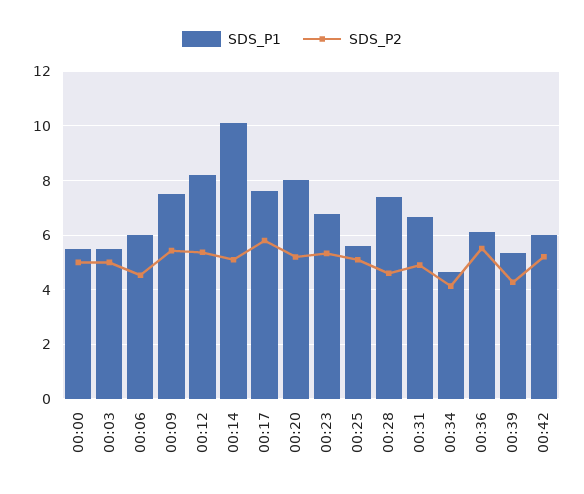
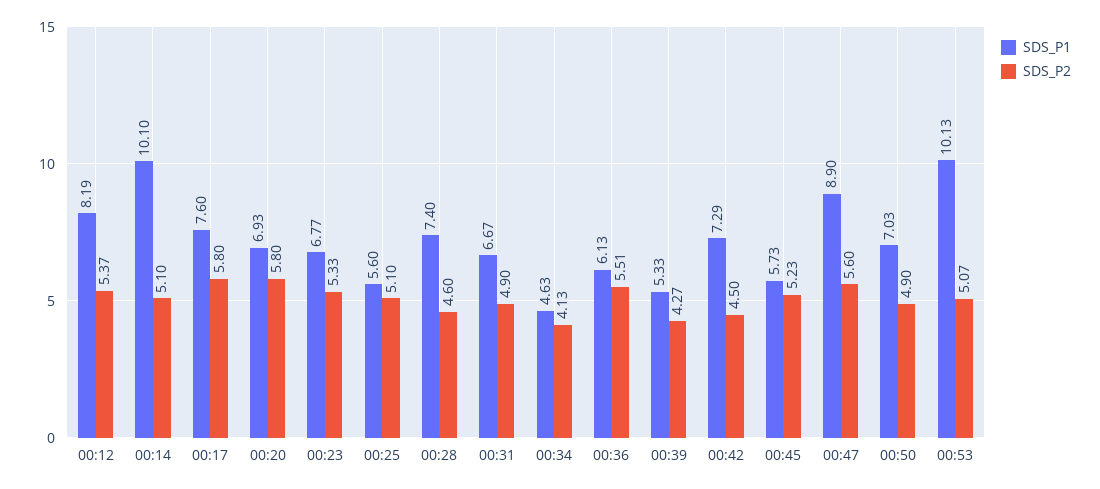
SDS_P1, 00:00: 5.5 -> none
SDS_P2, 00:00: 5 -> none
SDS_P1, 00:03: 5.5 -> none
SDS_P2, 00:03: 5 -> none
SDS_P1, 00:06: 6 -> none
SDS_P2, 00:06: 4.5 -> none
SDS_P1, 00:09: 7.5 -> none
SDS_P2, 00:09: 5.5 -> none
SDS_P1, 00:20: 8 -> 6.93
SDS_P2, 00:20: 5.25 -> 5.8
SDS_P1, 00:42: 6 -> 7.29
SDS_P2, 00:42: 5.25 -> 4.5
SDS_P1, 00:45: none -> 5.73
SDS_P2, 00:45: none -> 5.23
SDS_P1, 00:47: none -> 8.9
SDS_P2, 00:47: none -> 5.6
SDS_P1, 00:50: none -> 7.03
SDS_P2, 00:50: none -> 4.9
SDS_P1, 00:53: none -> 10.13
SDS_P2, 00:53: none -> 5.07

